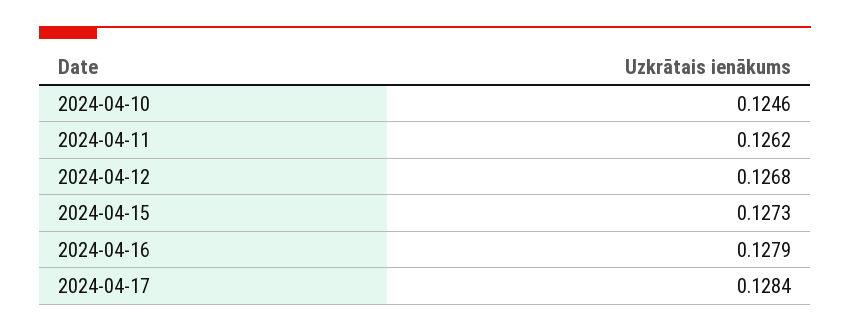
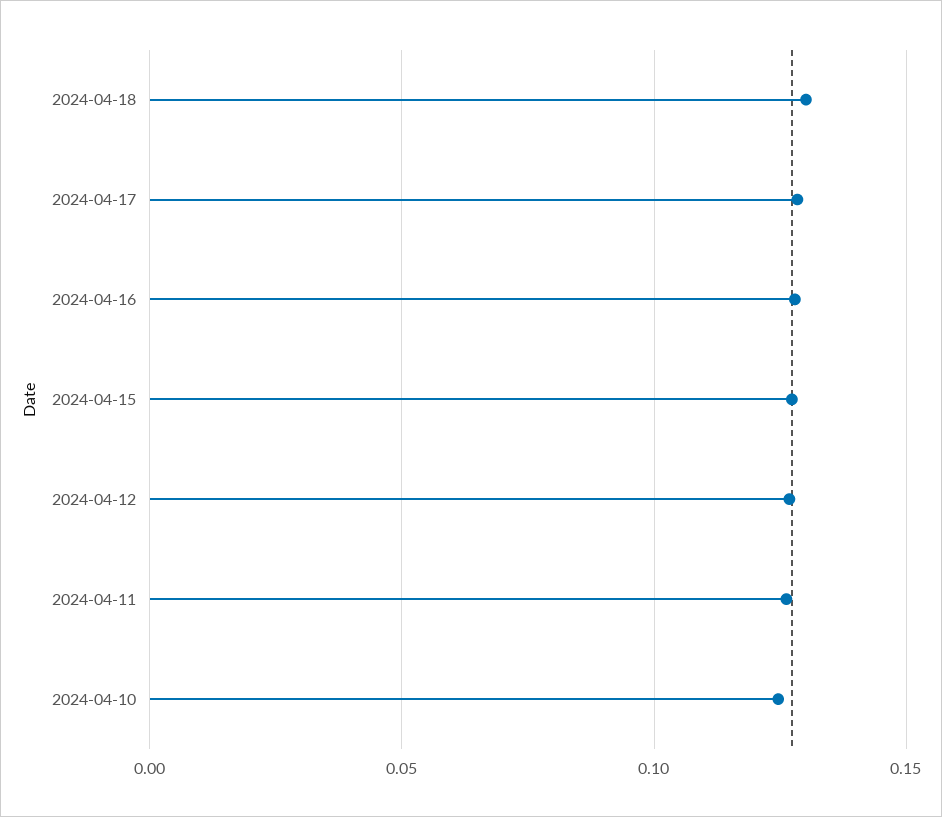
2024-04-18: none -> 0.13

